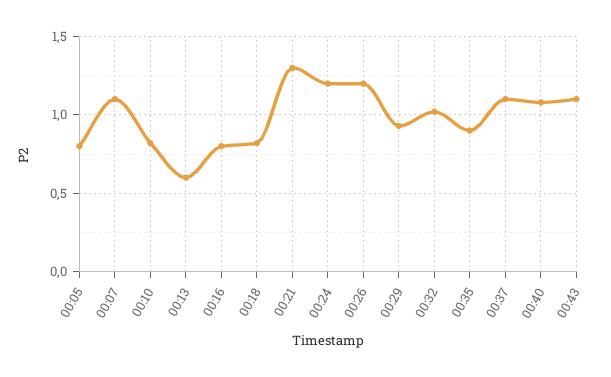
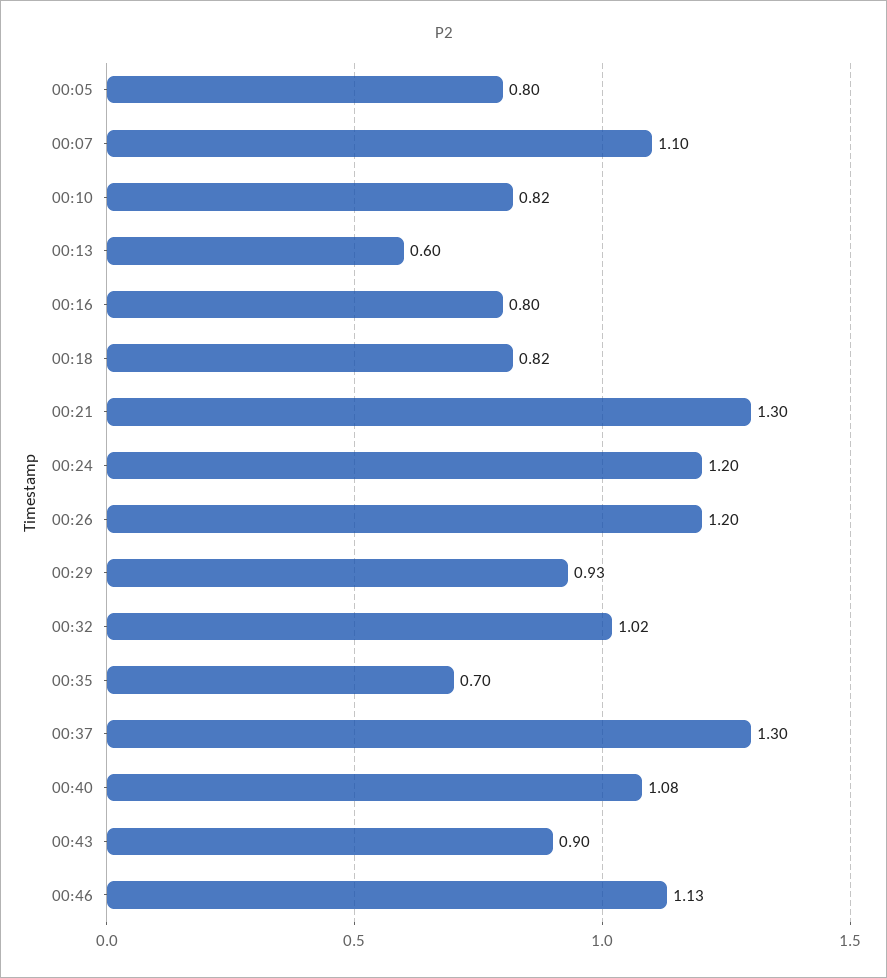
00:35: 0.9 -> 0.7
00:37: 1.1 -> 1.3
00:43: 1.1 -> 0.9
00:46: none -> 1.13

